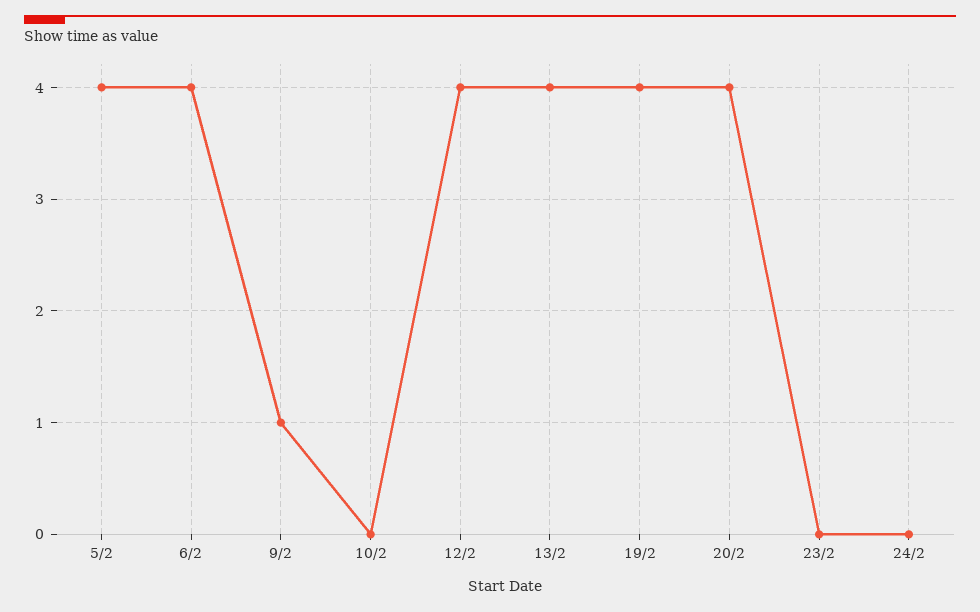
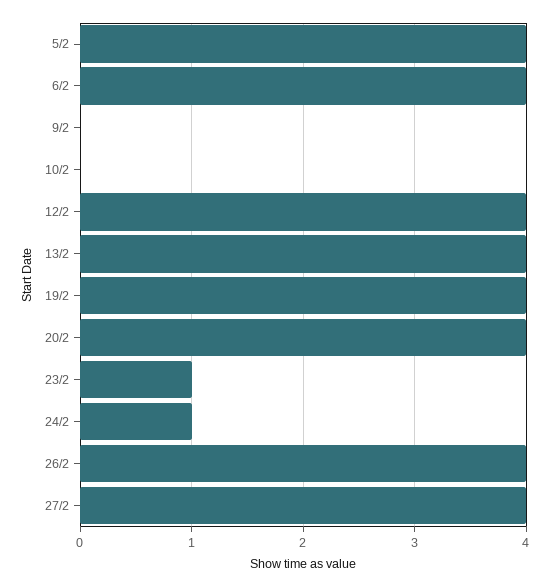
9/2: 1 -> 0
23/2: 0 -> 1
24/2: 0 -> 1
26/2: none -> 4
27/2: none -> 4

